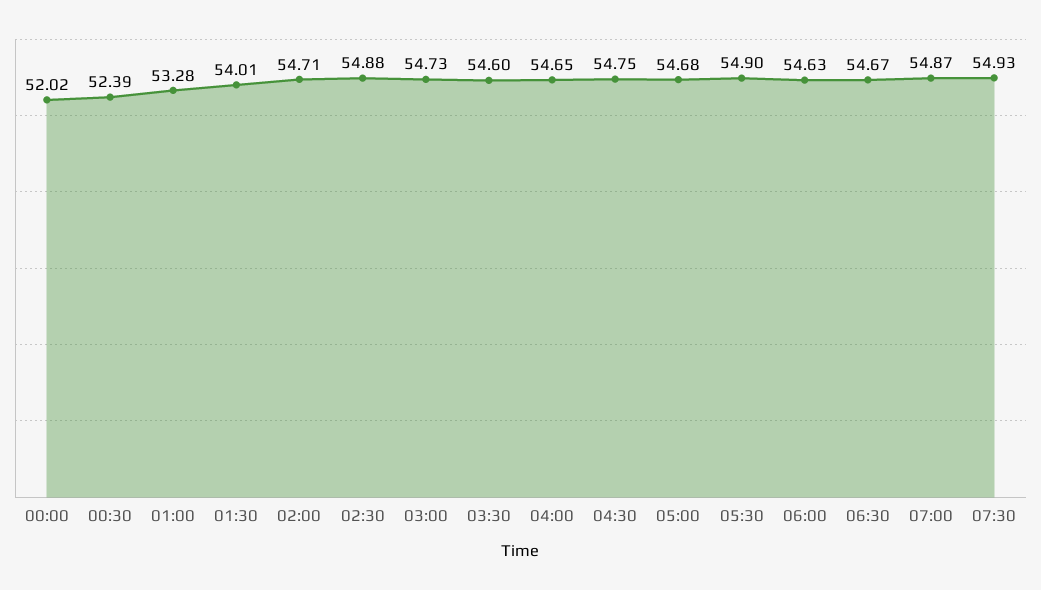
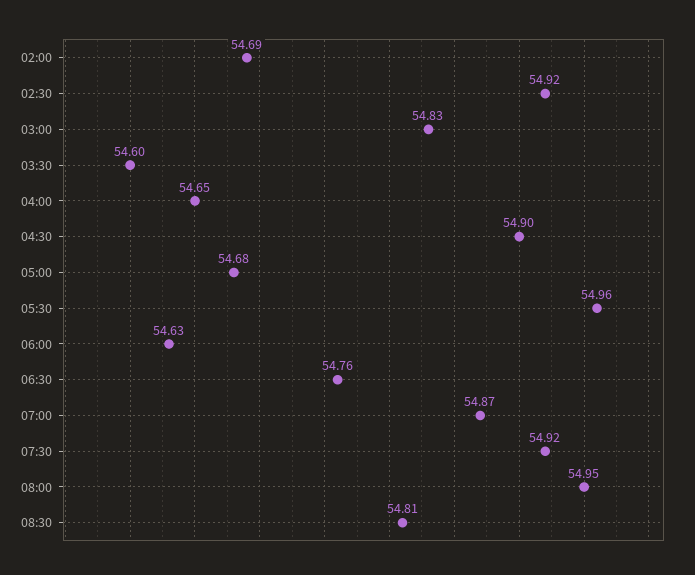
00:00: 52.02 -> none
00:30: 52.39 -> none
01:00: 53.28 -> none
01:30: 54.01 -> none
02:00: 54.71 -> 54.69
02:30: 54.88 -> 54.92
03:00: 54.73 -> 54.83
04:30: 54.75 -> 54.9
05:30: 54.9 -> 54.96
06:30: 54.67 -> 54.76
07:30: 54.93 -> 54.92
08:00: none -> 54.95
08:30: none -> 54.81

